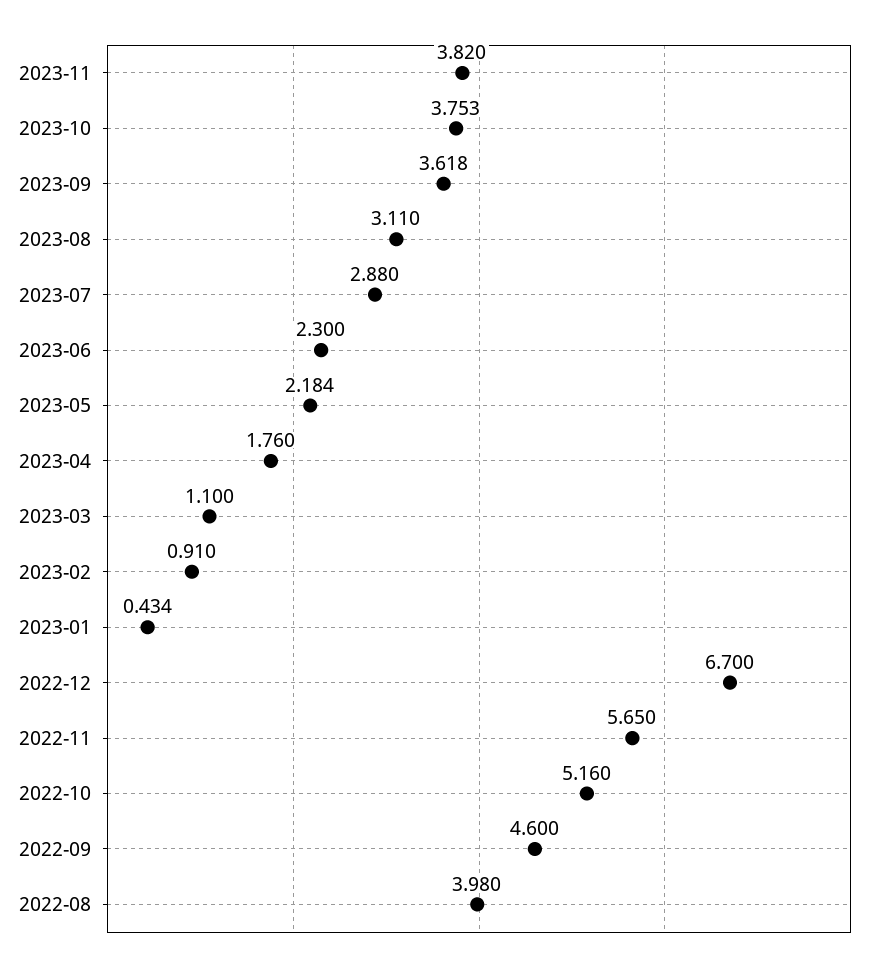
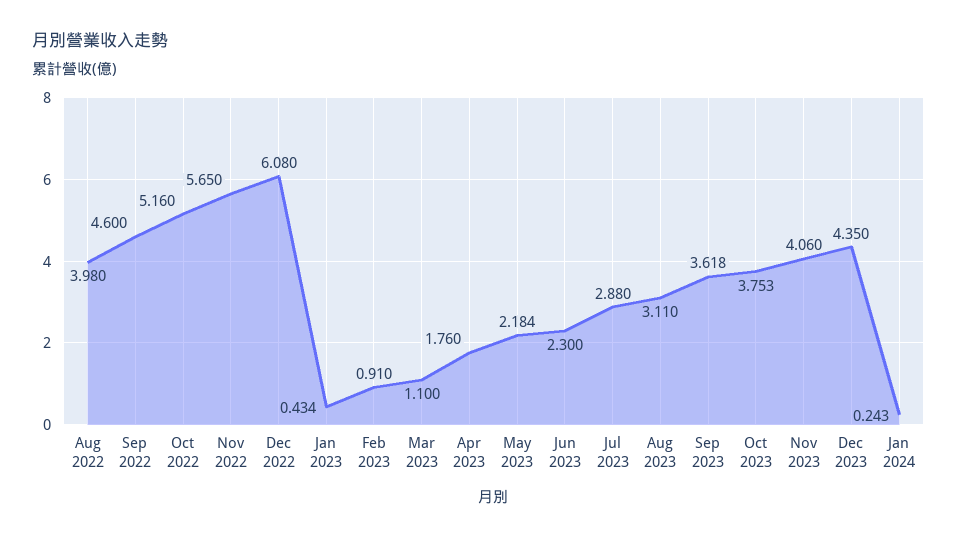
2023-11: 3.82 -> 4.06
2022-12: 6.7 -> 6.08
Dec 2023: none -> 4.35
Jan 2024: none -> 0.243

